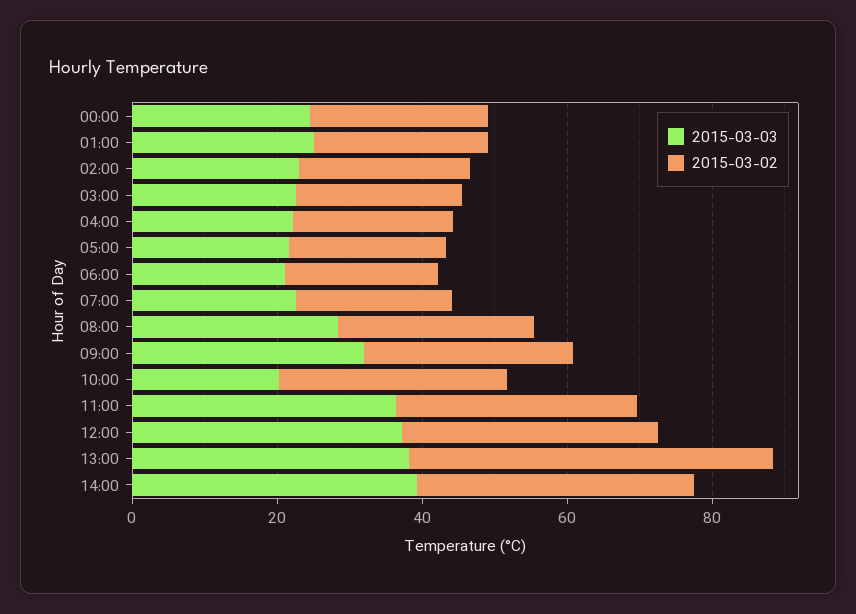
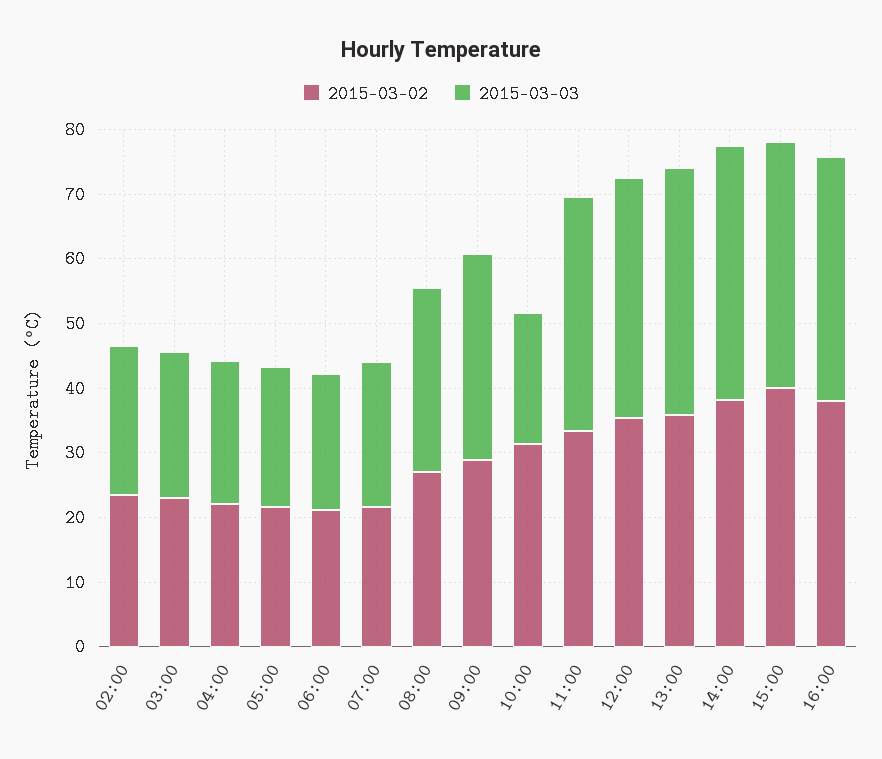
2015-03-03, 00:00: 25 -> none
2015-03-02, 00:00: 25 -> none
2015-03-03, 01:00: 25 -> none
2015-03-02, 01:00: 25 -> none
2015-03-02, 13:00: 50 -> 36
2015-03-02, 15:00: none -> 40
2015-03-03, 15:00: none -> 38
2015-03-02, 16:00: none -> 38
2015-03-03, 16:00: none -> 38

